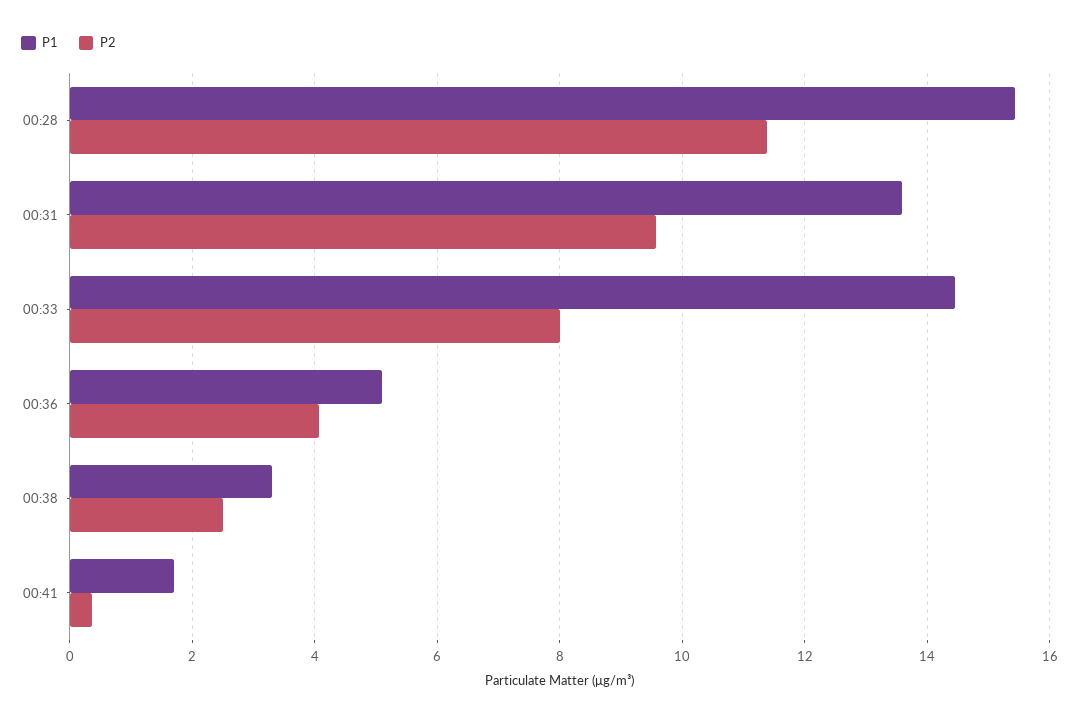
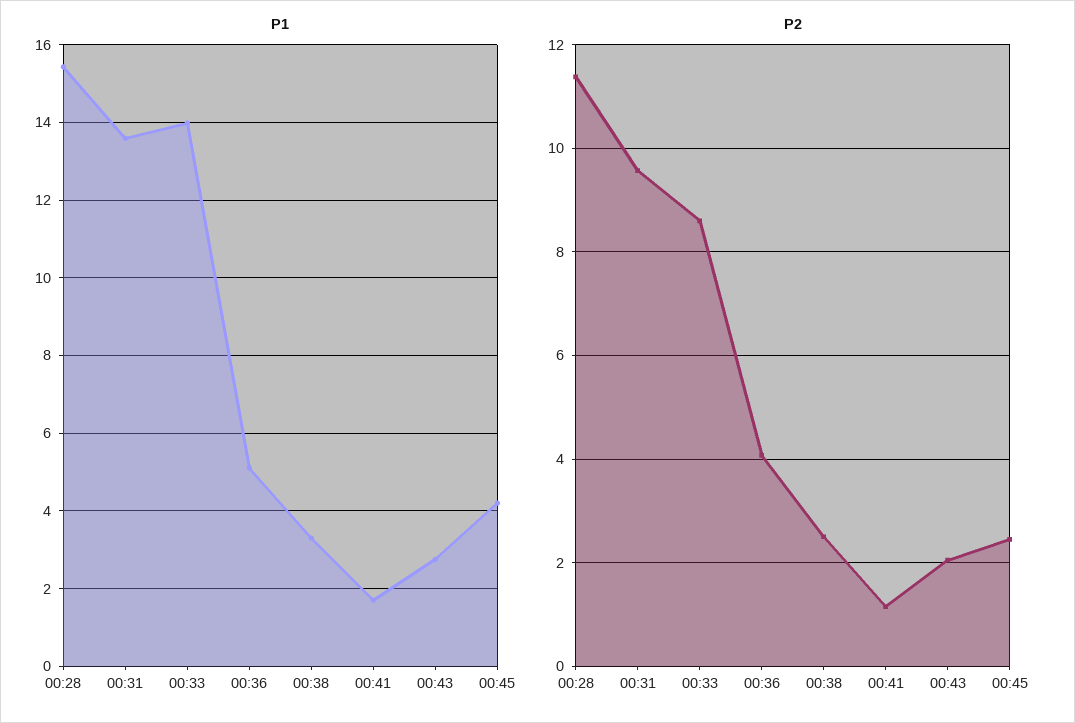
P1, 00:33: 14.4 -> 14
P2, 00:33: 8 -> 8.6
P2, 00:41: 0.4 -> 1.2
P1, 00:43: none -> 2.8
P1, 00:45: none -> 4.2
P2, 00:43: none -> 2
P2, 00:45: none -> 2.4

